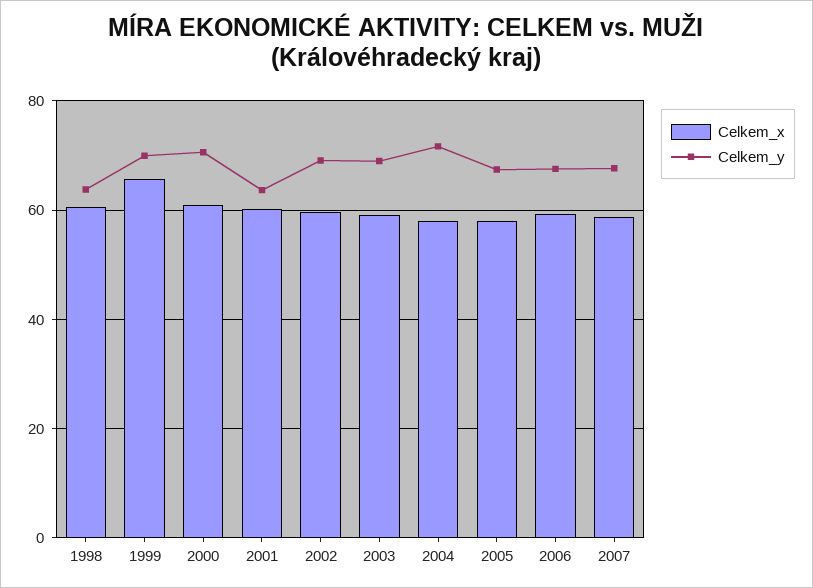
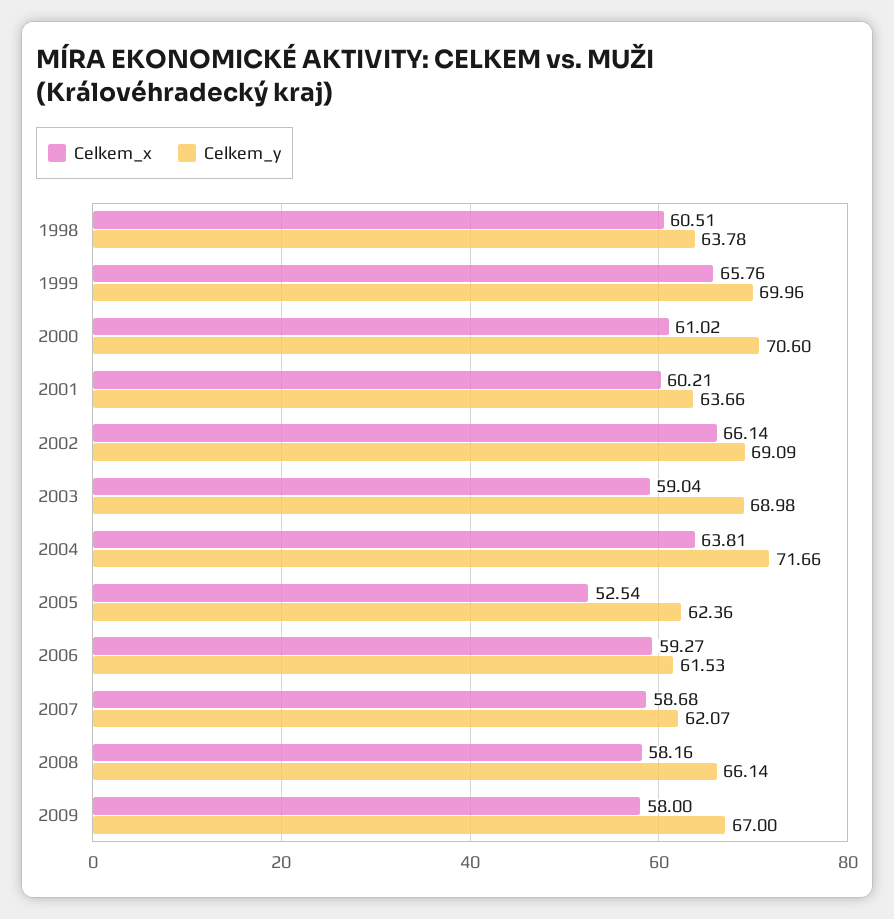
Celkem_x, 2002: 60 -> 66.14
Celkem_x, 2004: 58 -> 63.81
Celkem_x, 2005: 58 -> 52.54
Celkem_y, 2005: 68 -> 62.36
Celkem_y, 2006: 68 -> 61.53
Celkem_y, 2007: 68 -> 62.07
Celkem_x, 2008: none -> 58.16
Celkem_y, 2008: none -> 66.14
Celkem_x, 2009: none -> 58
Celkem_y, 2009: none -> 67

